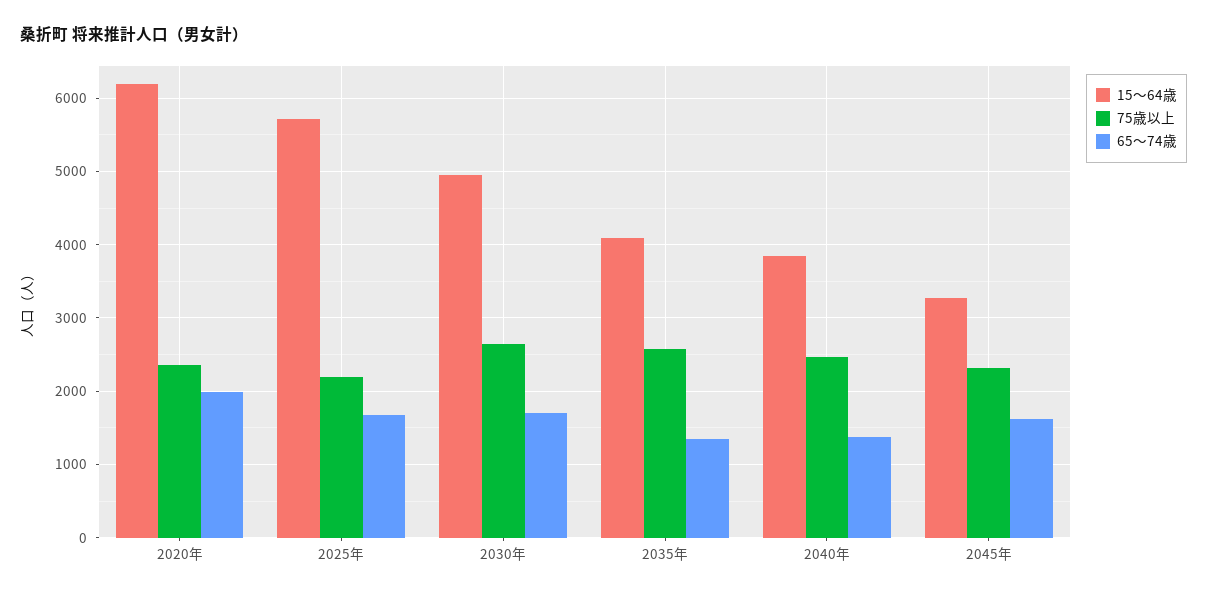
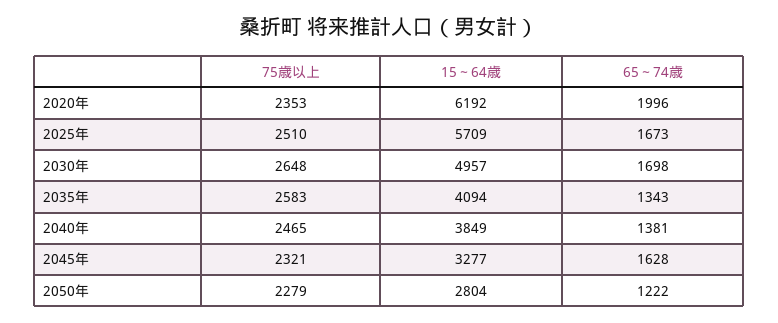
75歳以上, 2025年: 2200 -> 2510
75歳以上, 2050年: none -> 2279
15～64歳, 2050年: none -> 2804
65～74歳, 2050年: none -> 1222

